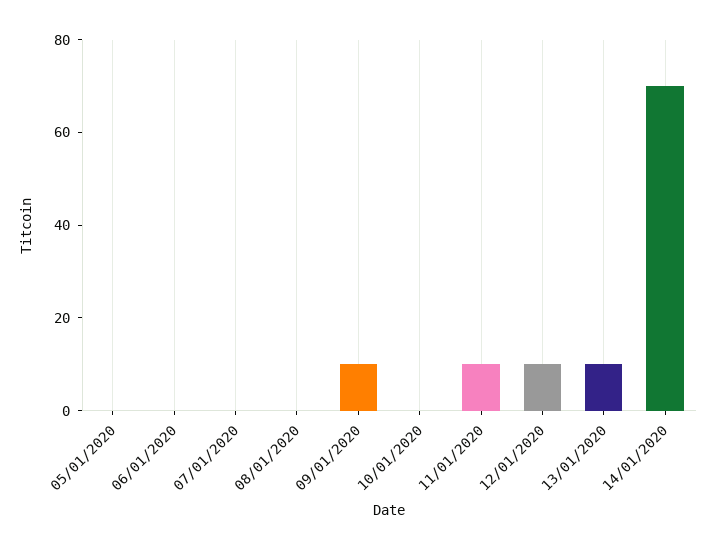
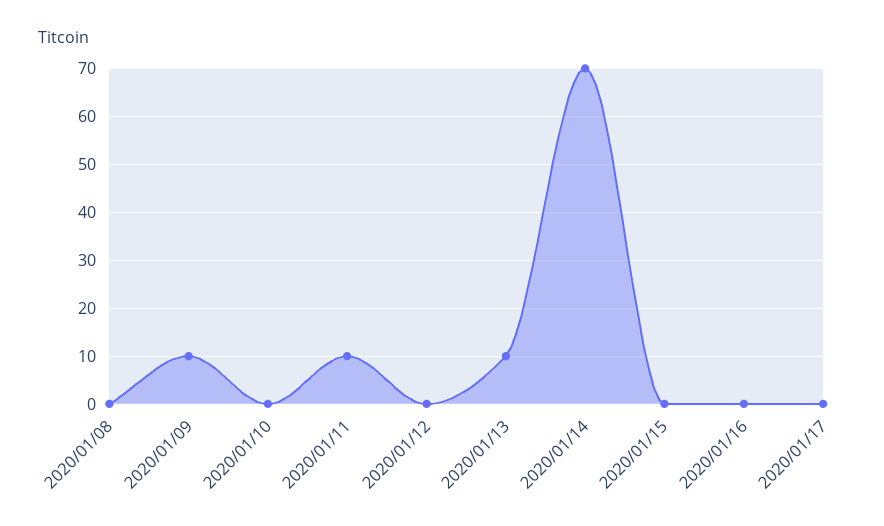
05/01/2020: 0 -> none
06/01/2020: 0 -> none
07/01/2020: 0 -> none
12/01/2020: 10 -> 0
2020/01/15: none -> 0
2020/01/16: none -> 0
2020/01/17: none -> 0

